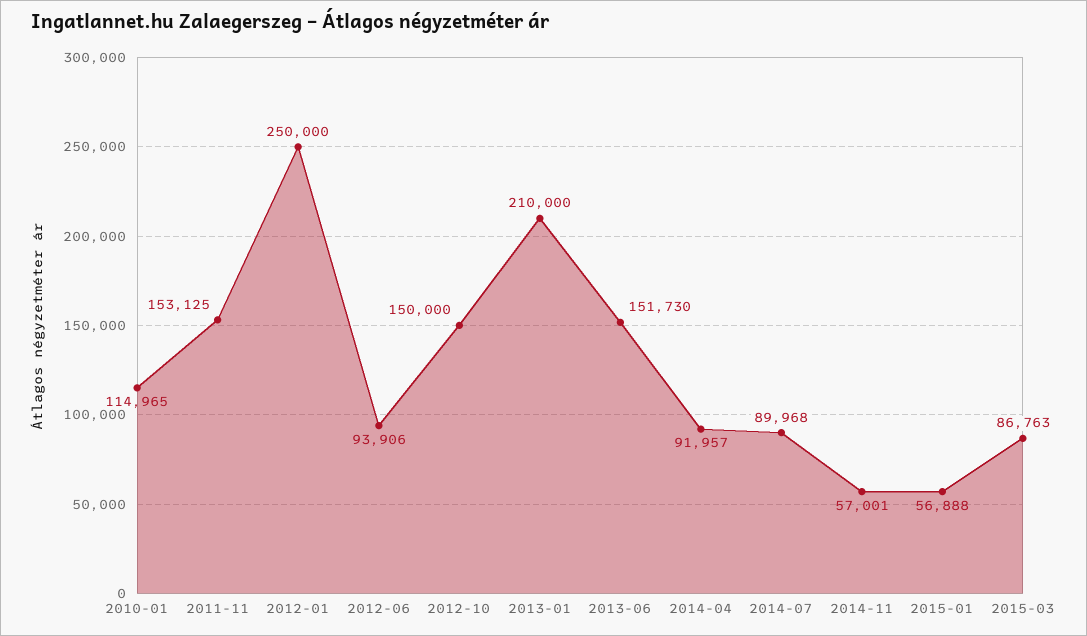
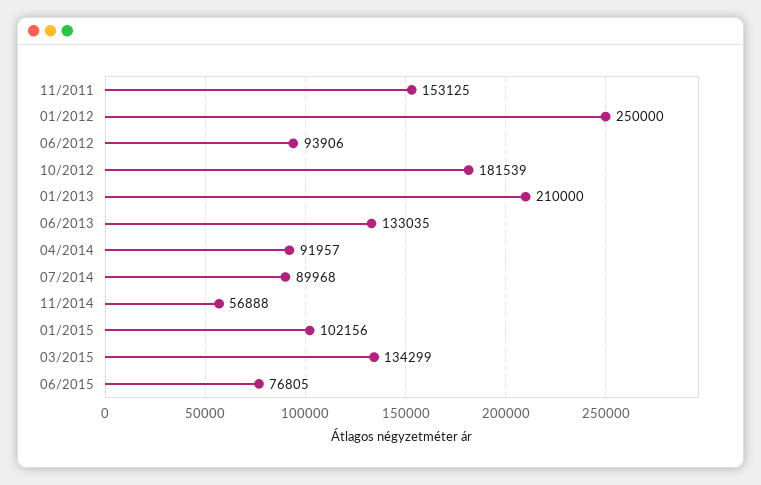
2010-01: 114965 -> none
2012-10: 150000 -> 181539
2013-06: 151730 -> 133035
2014-11: 57001 -> 56888
2015-01: 56888 -> 102156
2015-03: 86763 -> 134299
06/2015: none -> 76805

